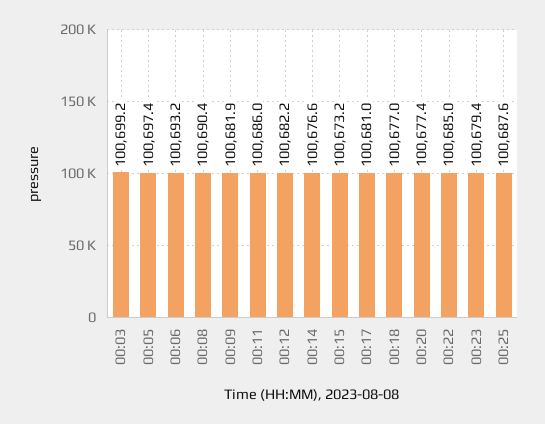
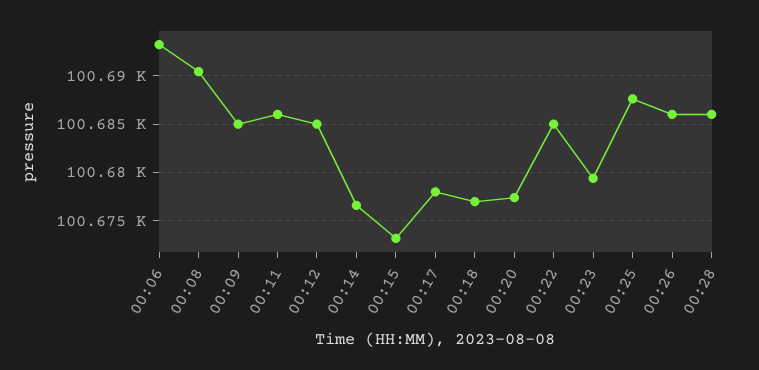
00:03: 100699.2 -> none
00:05: 100697.4 -> none
00:09: 100681.9 -> 100685
00:12: 100682.2 -> 100685
00:17: 100681 -> 100678
00:26: none -> 100686
00:28: none -> 100686

